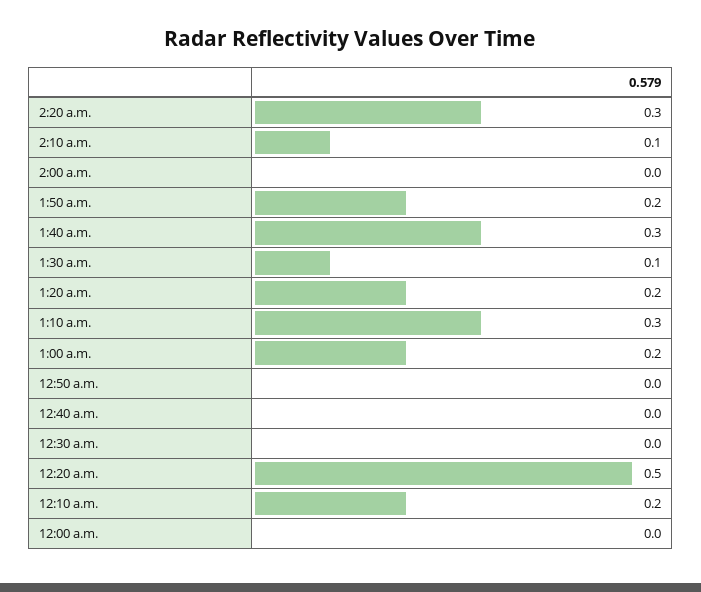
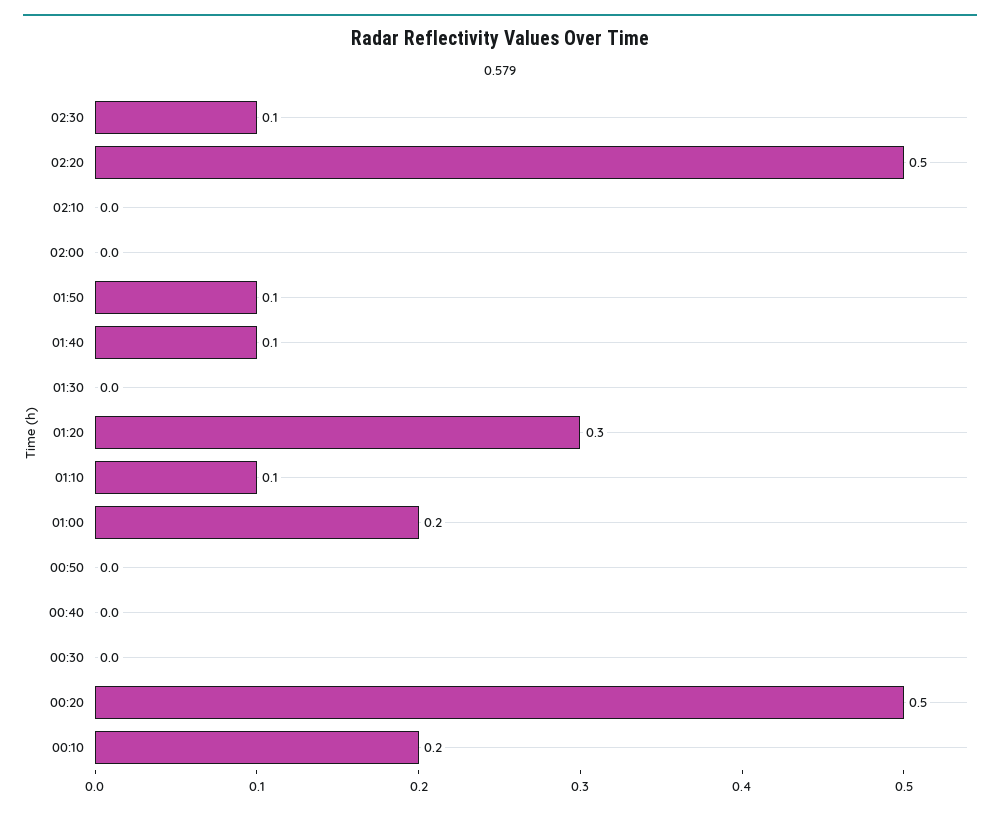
2:20 a.m.: 0.3 -> 0.5
2:10 a.m.: 0.1 -> 0
1:50 a.m.: 0.2 -> 0.1
1:40 a.m.: 0.3 -> 0.1
1:30 a.m.: 0.1 -> 0
1:20 a.m.: 0.2 -> 0.3
1:10 a.m.: 0.3 -> 0.1
12:00 a.m.: 0 -> none
02:30: none -> 0.1

